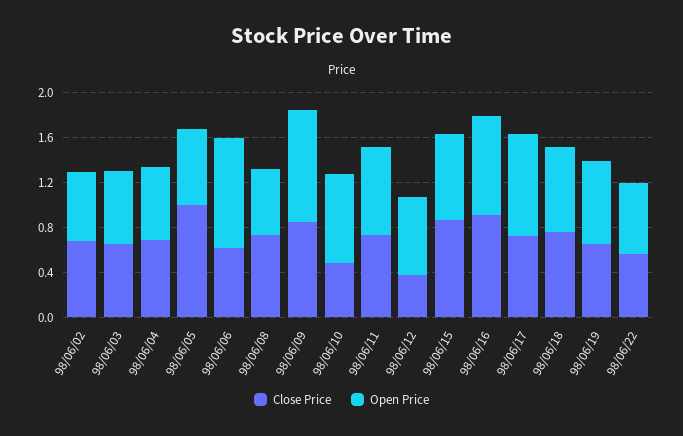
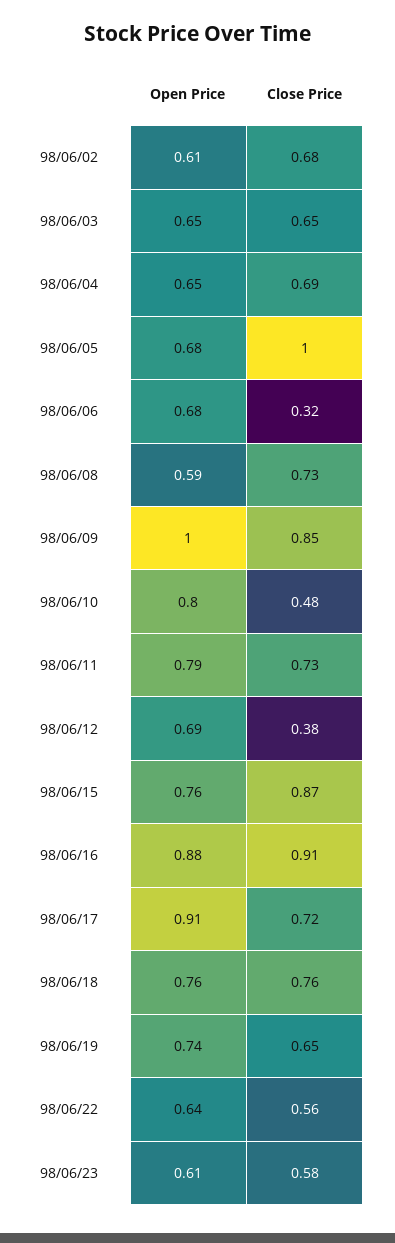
Close Price, 98/06/06: 0.6 -> 0.32
Open Price, 98/06/06: 1 -> 0.68
Open Price, 98/06/23: none -> 0.61
Close Price, 98/06/23: none -> 0.58

